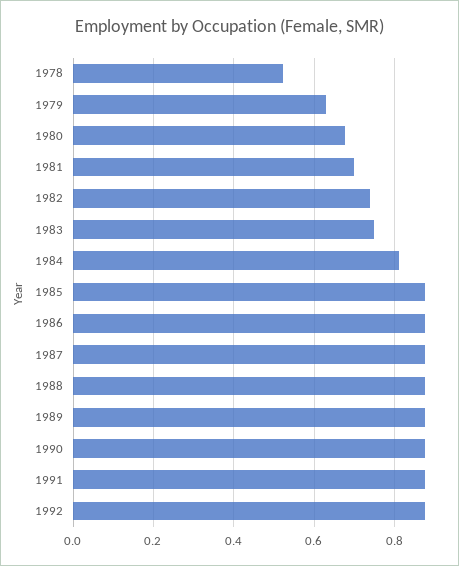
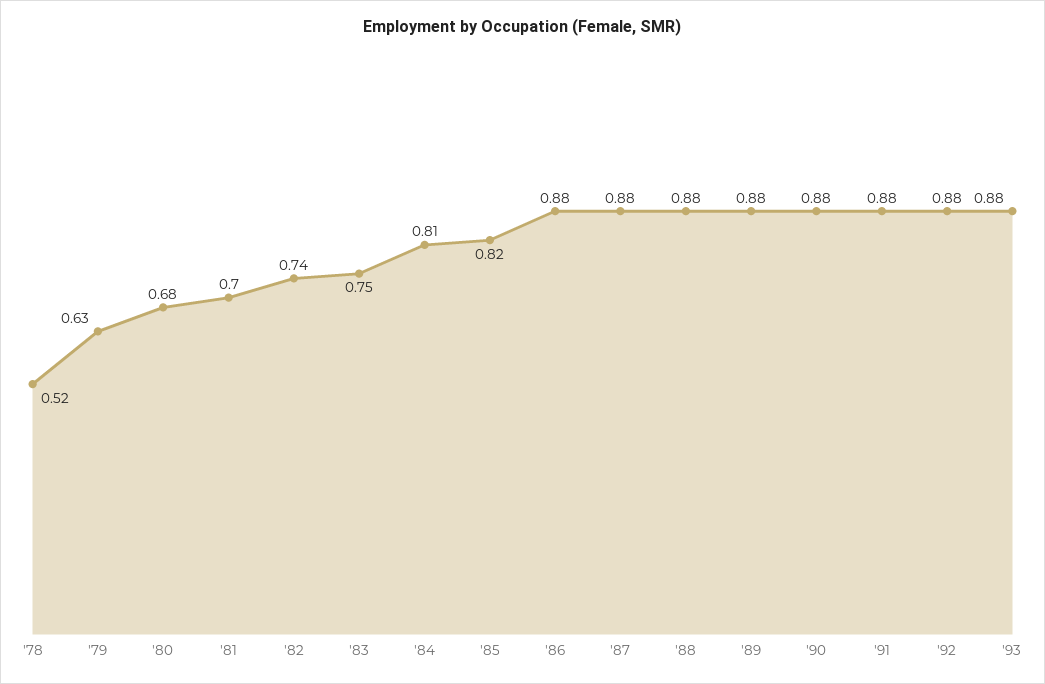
1985: 0.88 -> 0.82
'93: none -> 0.88

